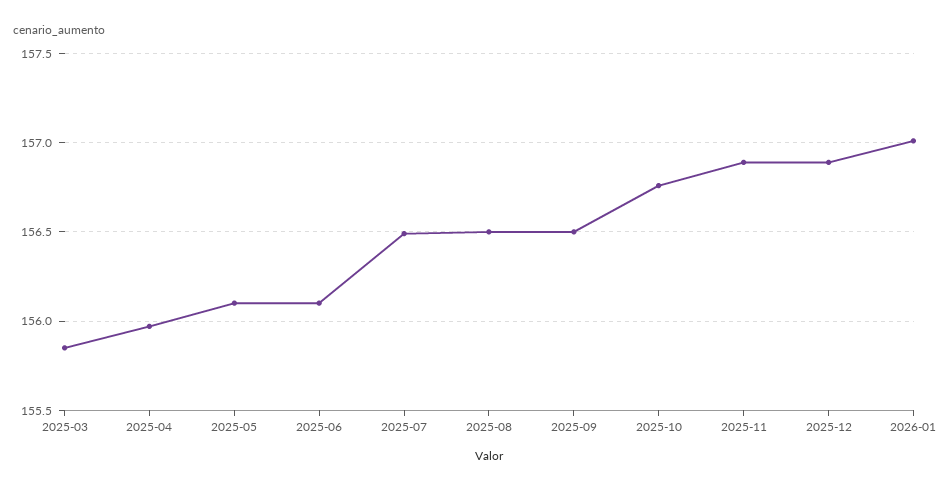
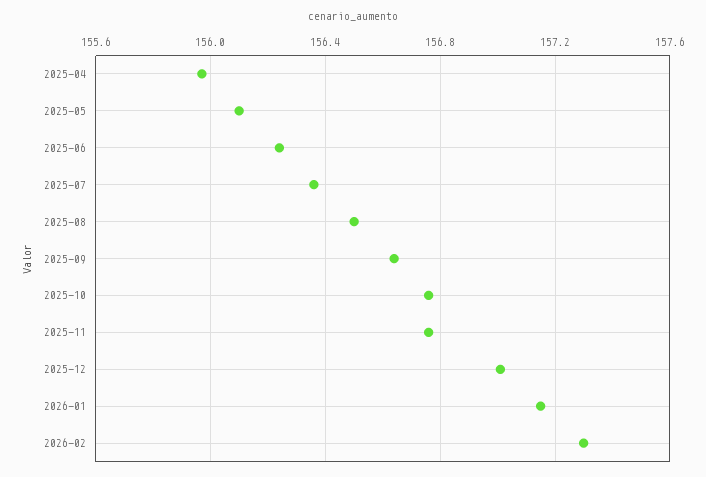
2025-03: 155.85 -> none
2025-06: 156.1 -> 156.25
2025-07: 156.5 -> 156.35
2025-09: 156.5 -> 156.65
2025-11: 156.9 -> 156.75
2025-12: 156.9 -> 157
2026-01: 157 -> 157.15
2026-02: none -> 157.3

